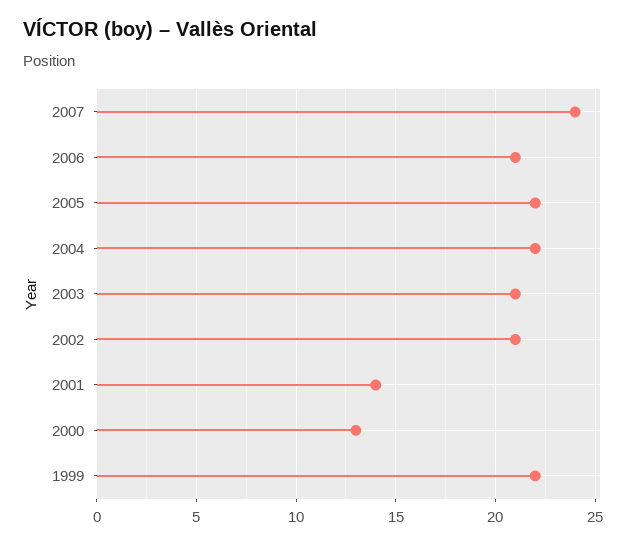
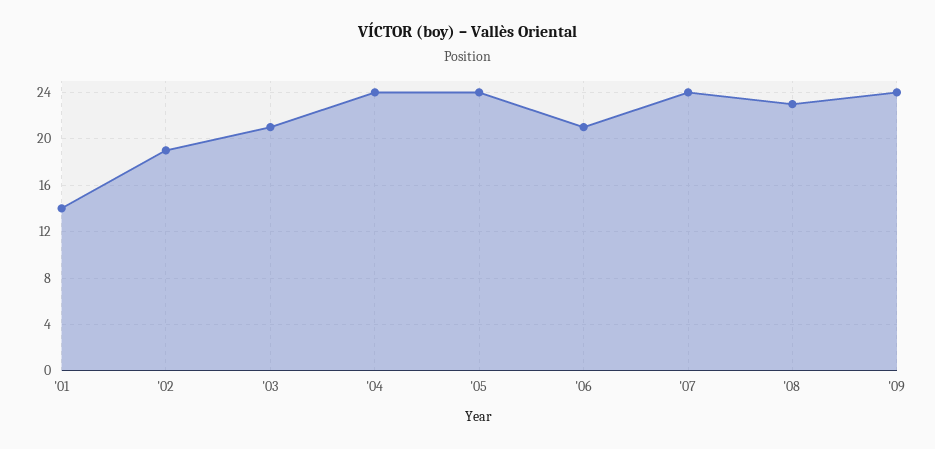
2005: 22 -> 24
2004: 22 -> 24
2002: 21 -> 19
2000: 13 -> none
1999: 22 -> none
'08: none -> 23
'09: none -> 24

